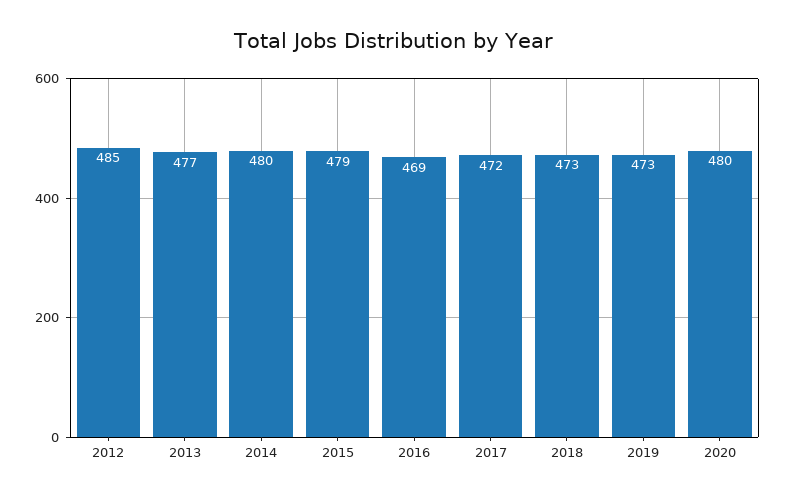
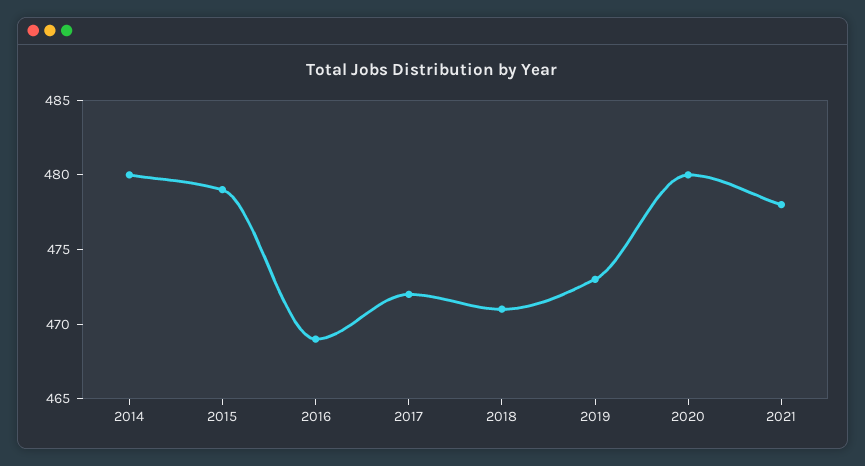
2012: 485 -> none
2013: 477 -> none
2018: 473 -> 471
2021: none -> 478

